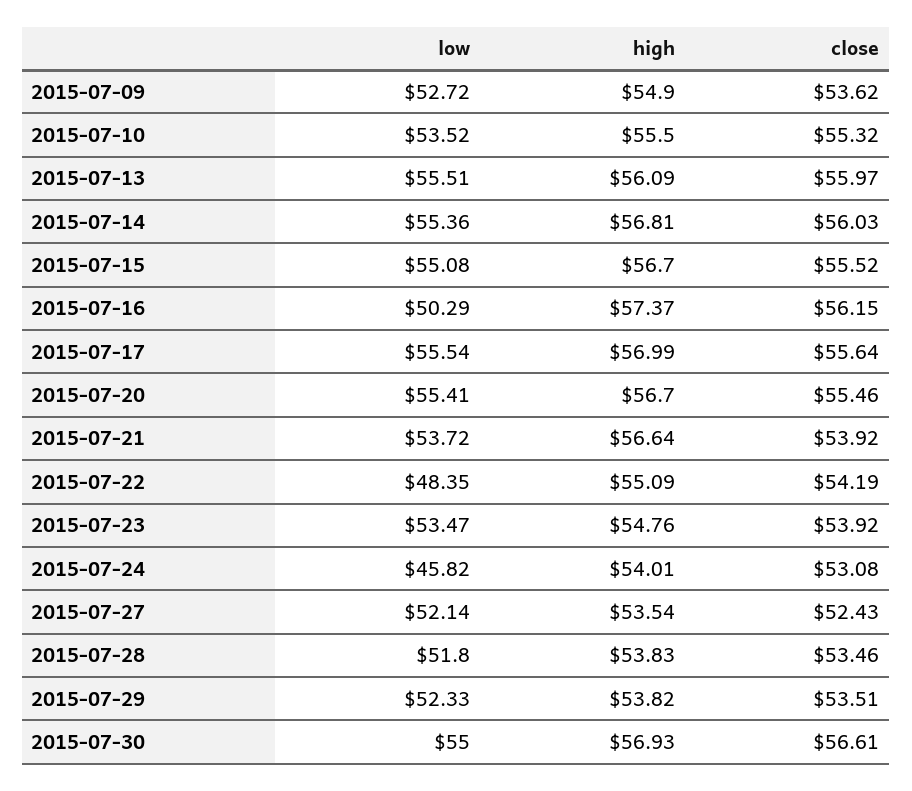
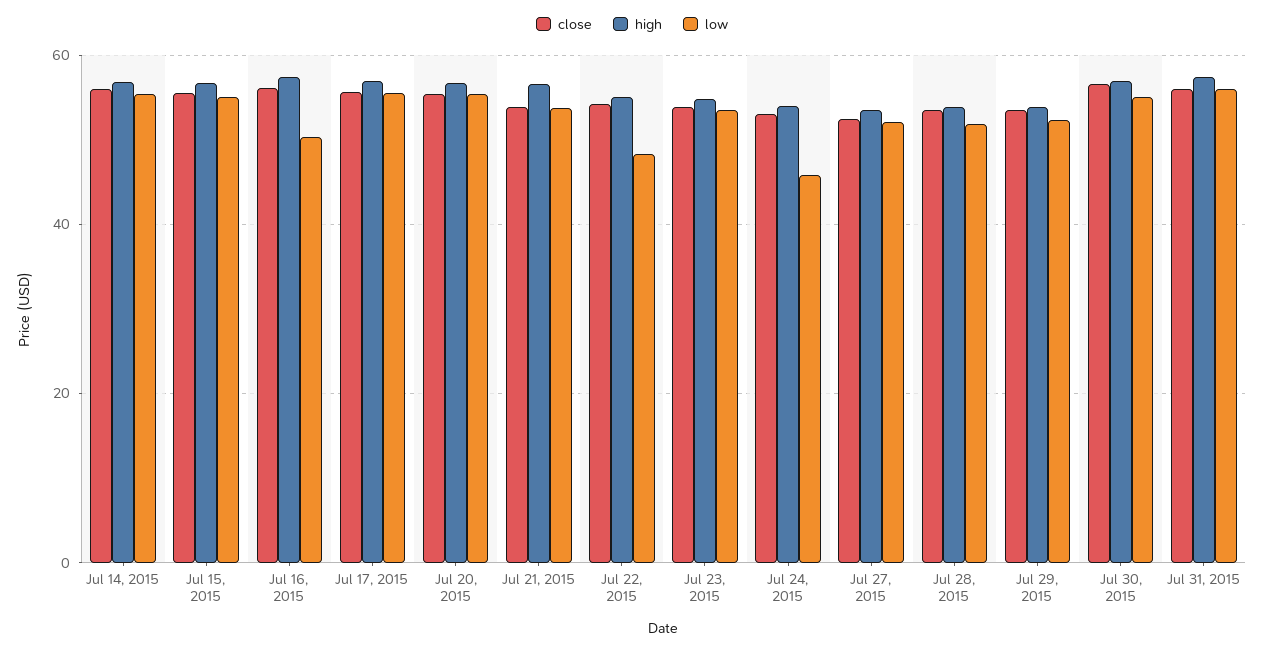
low, 2015-07-09: 52.72 -> none
high, 2015-07-09: 54.9 -> none
close, 2015-07-09: 53.62 -> none
low, 2015-07-10: 53.52 -> none
high, 2015-07-10: 55.5 -> none
close, 2015-07-10: 55.32 -> none
low, 2015-07-13: 55.51 -> none
high, 2015-07-13: 56.09 -> none
close, 2015-07-13: 55.97 -> none
close, Jul 31, 2015: none -> 56
high, Jul 31, 2015: none -> 58
low, Jul 31, 2015: none -> 56

